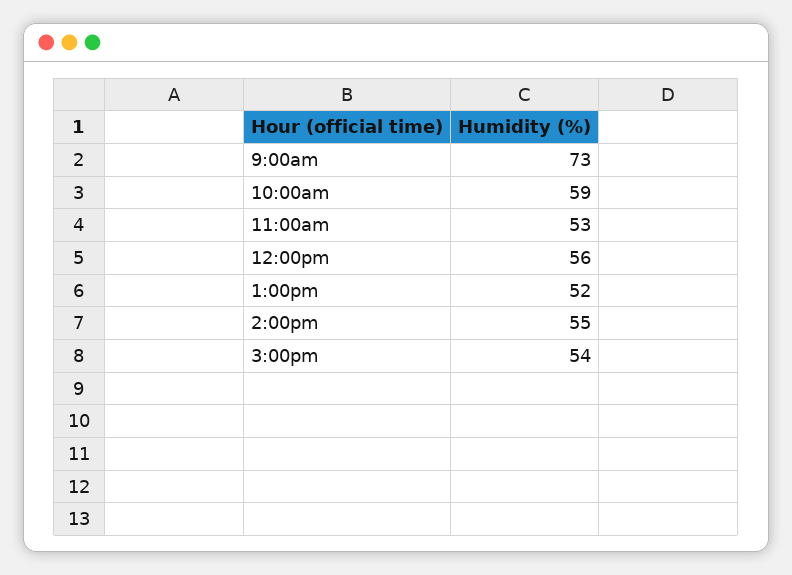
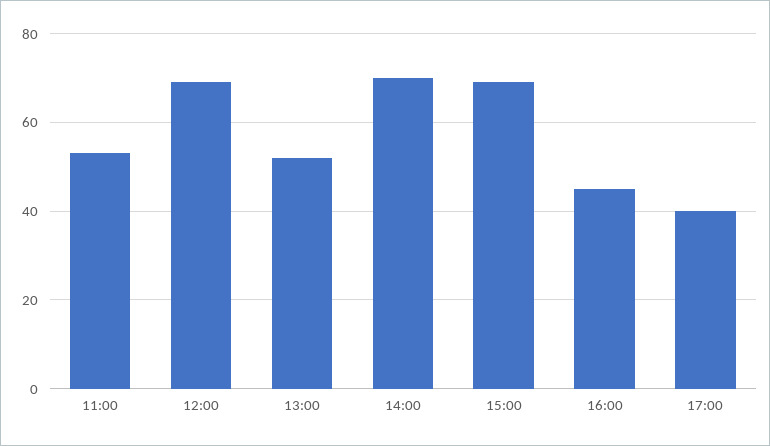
9:00am: 73 -> none
10:00am: 59 -> none
12:00pm: 56 -> 70
2:00pm: 55 -> 70
3:00pm: 54 -> 70
16:00: none -> 45
17:00: none -> 40

